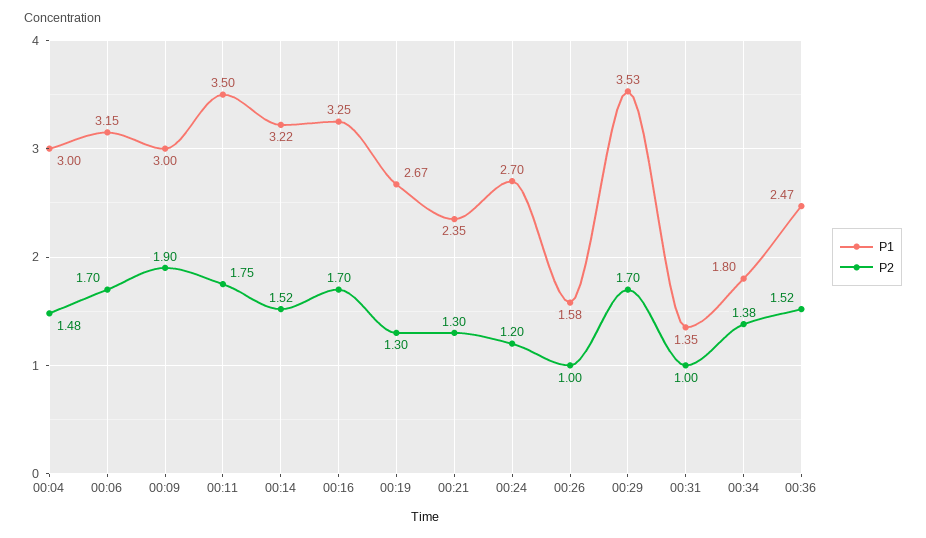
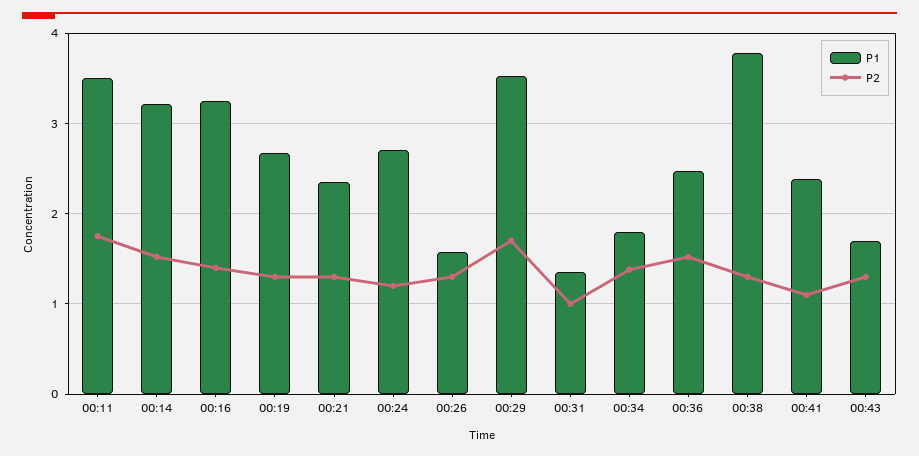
P1, 00:04: 3 -> none
P2, 00:04: 1.48 -> none
P1, 00:06: 3.15 -> none
P2, 00:06: 1.7 -> none
P1, 00:09: 3 -> none
P2, 00:09: 1.9 -> none
P2, 00:16: 1.7 -> 1.4
P2, 00:26: 1 -> 1.3
P1, 00:38: none -> 3.8
P2, 00:38: none -> 1.3
P1, 00:41: none -> 2.4
P2, 00:41: none -> 1.1
P1, 00:43: none -> 1.7
P2, 00:43: none -> 1.3

